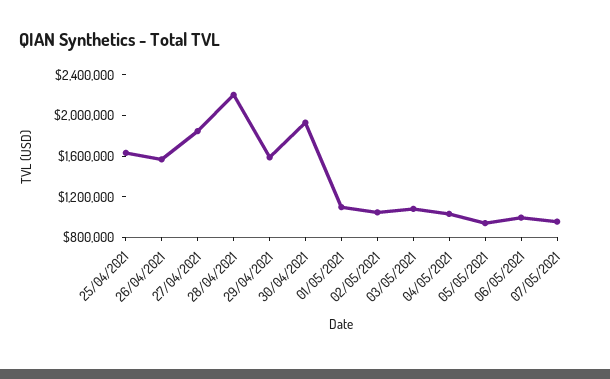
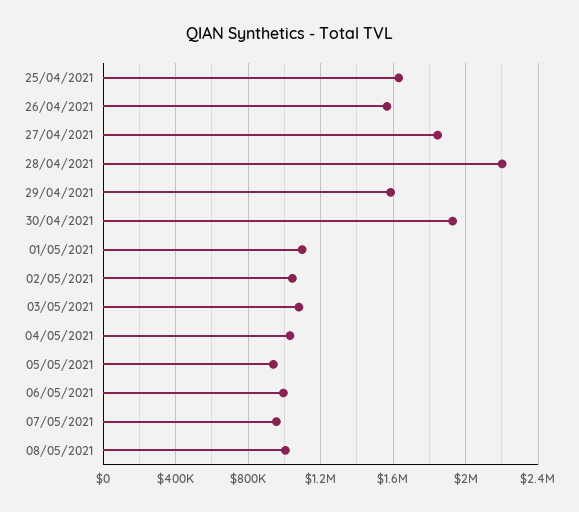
08/05/2021: none -> 1000000

